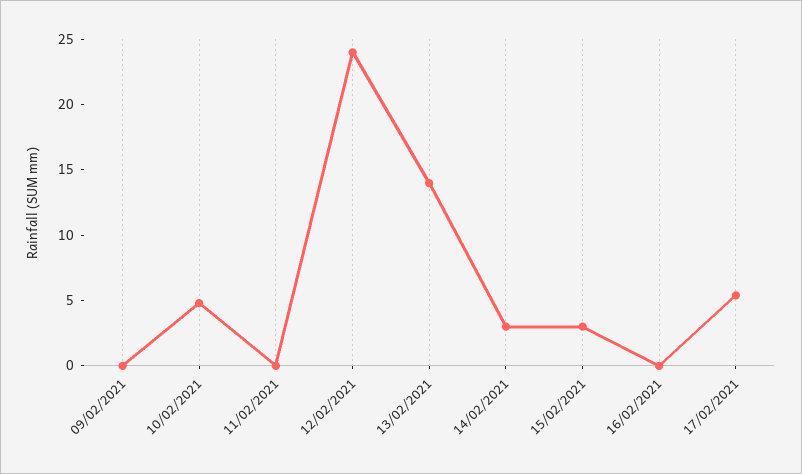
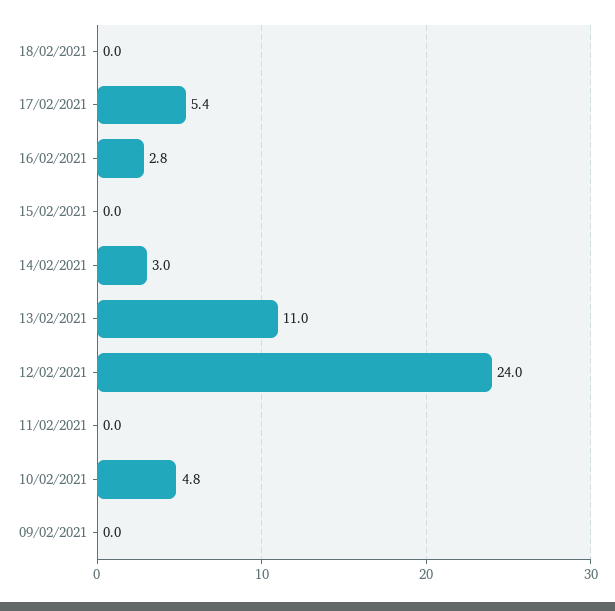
13/02/2021: 14 -> 11
15/02/2021: 3 -> 0
16/02/2021: 0 -> 2.8
18/02/2021: none -> 0

